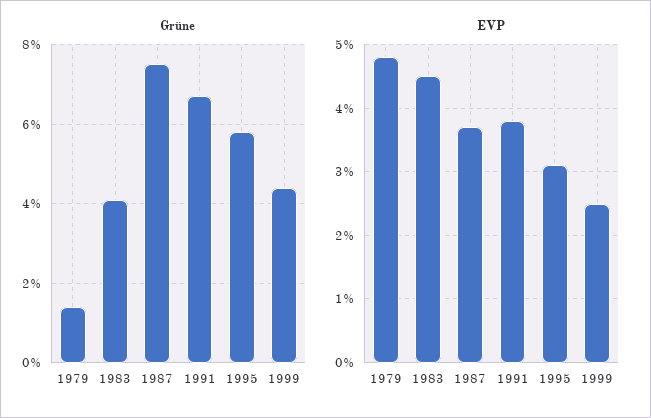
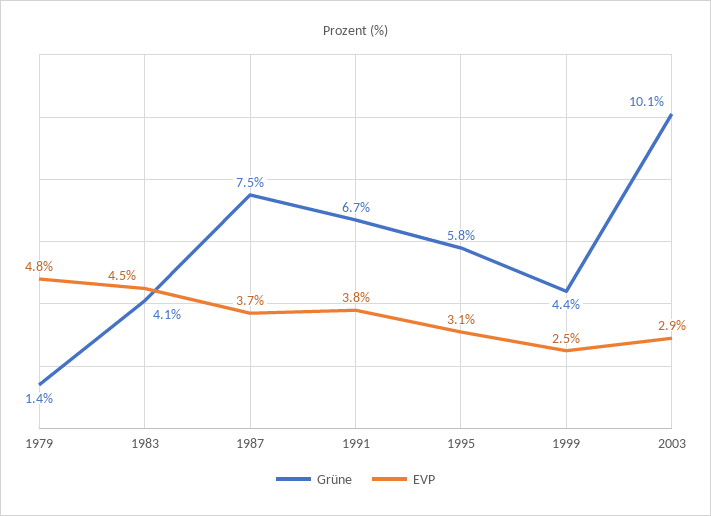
Grüne, 2003: none -> 10.1
EVP, 2003: none -> 2.9

